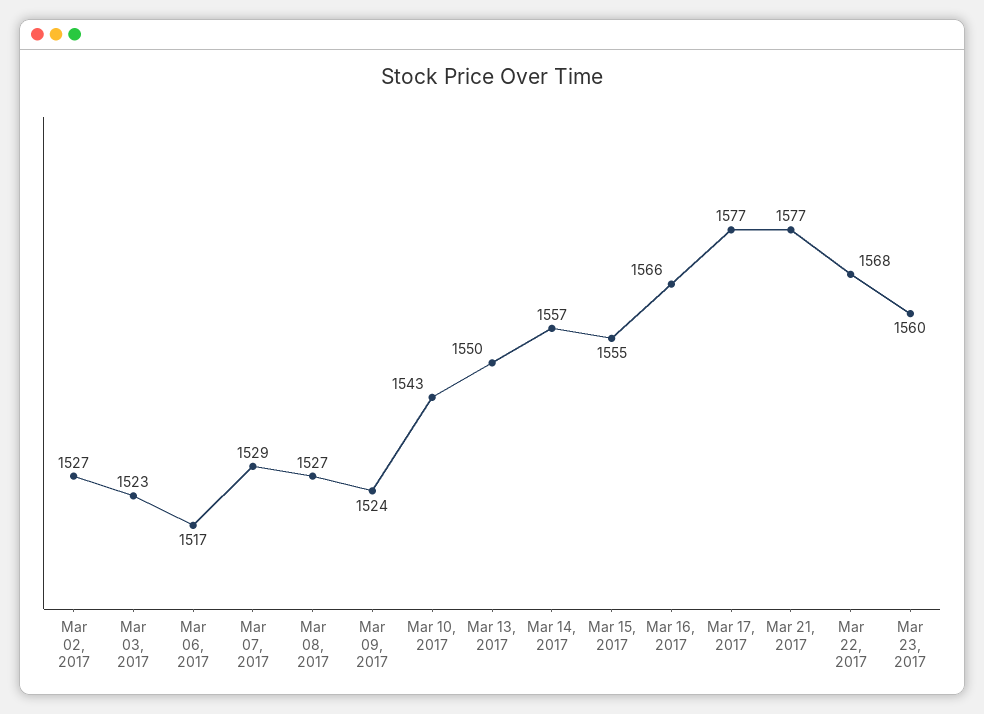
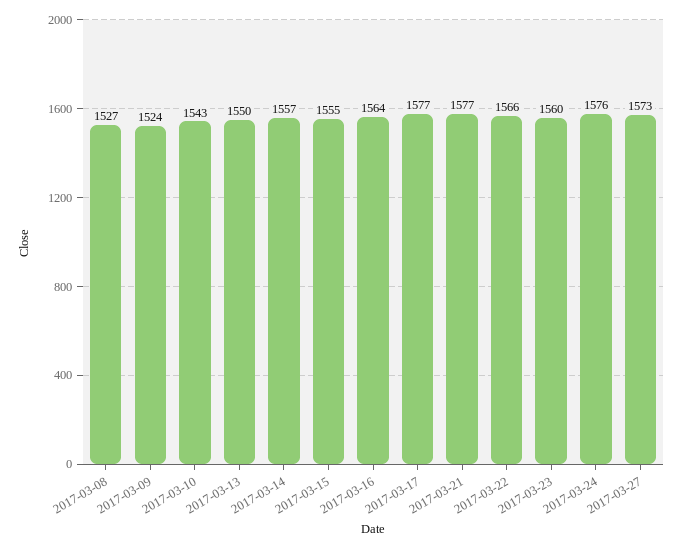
Mar 02, 2017: 1527 -> none
Mar 03, 2017: 1523 -> none
Mar 06, 2017: 1517 -> none
Mar 07, 2017: 1529 -> none
Mar 16, 2017: 1566 -> 1564
Mar 22, 2017: 1568 -> 1566
2017-03-24: none -> 1576
2017-03-27: none -> 1573

